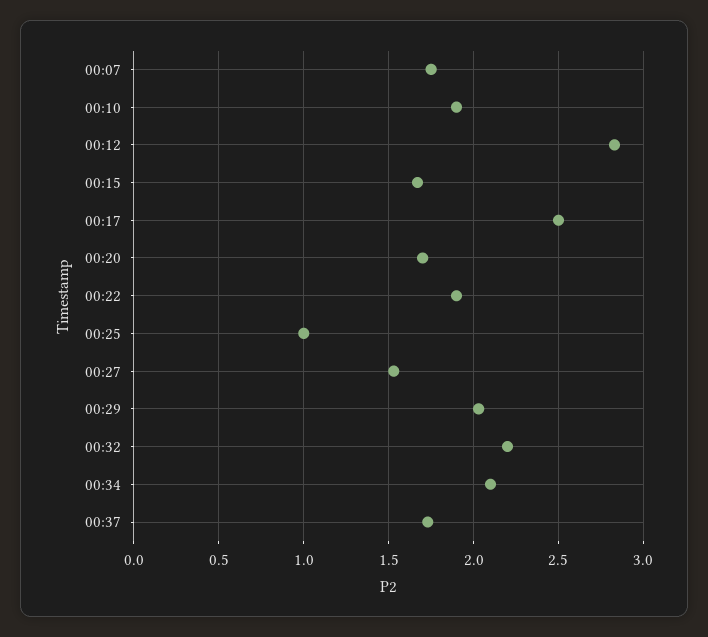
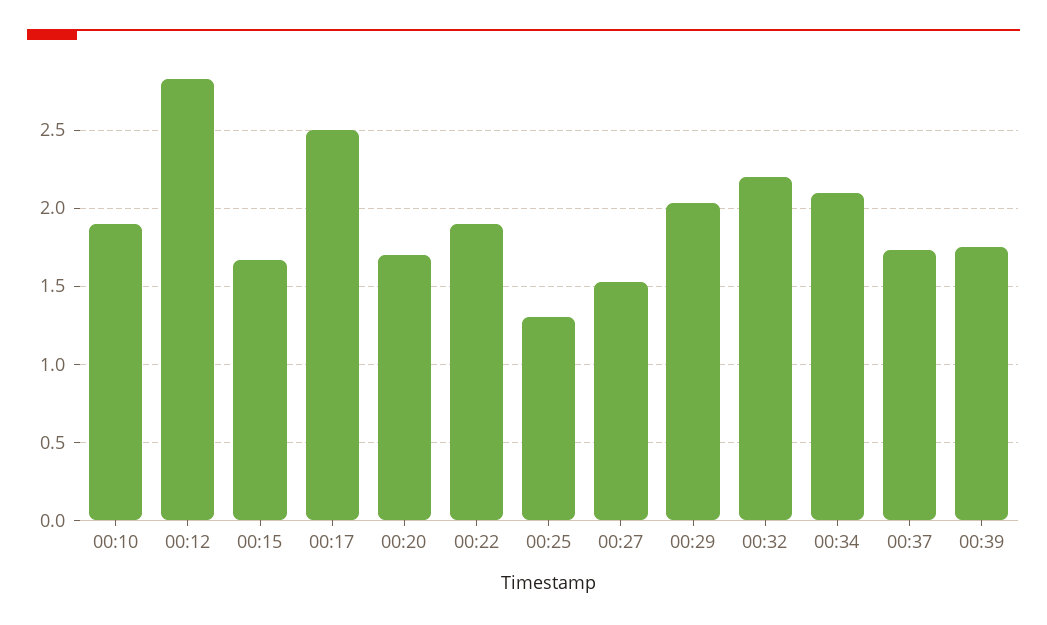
00:07: 1.75 -> none
00:25: 1 -> 1.3
00:39: none -> 1.75

